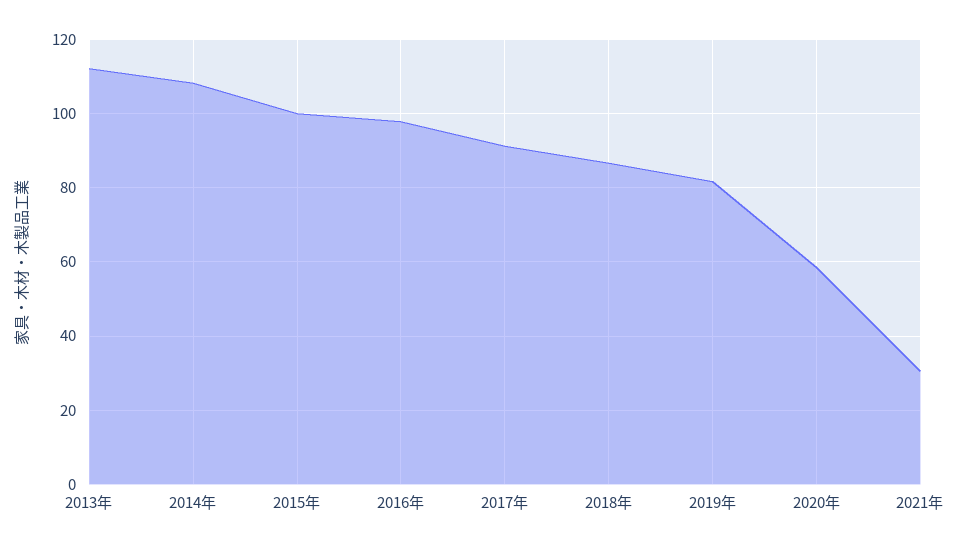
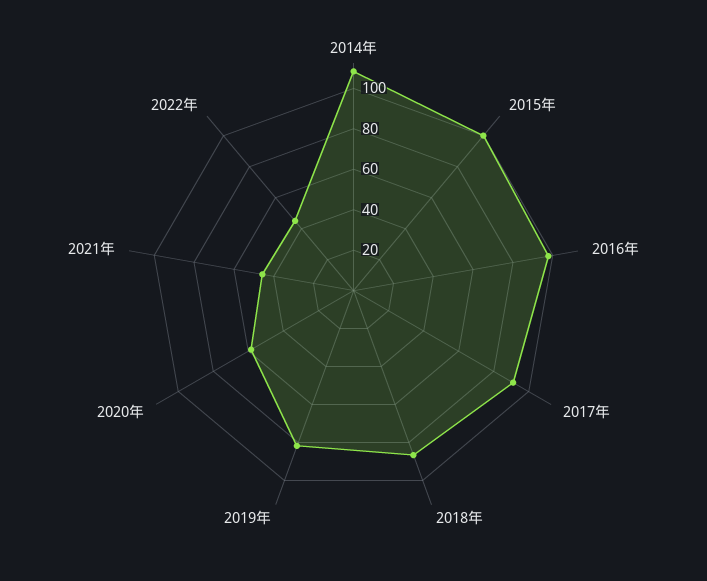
2013年: 112 -> none
2021年: 30 -> 45
2022年: none -> 45

